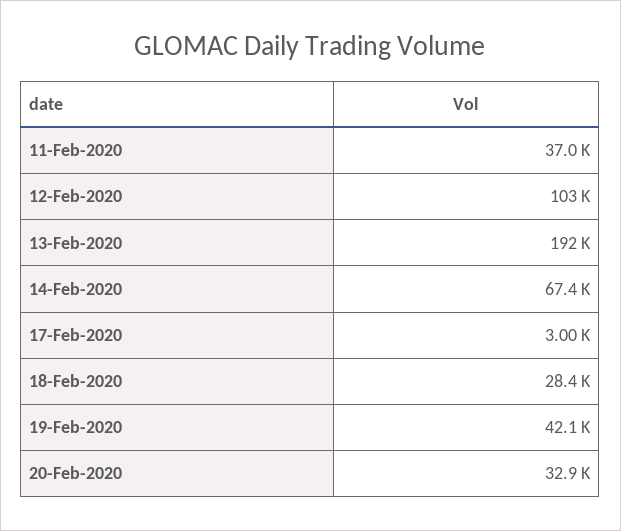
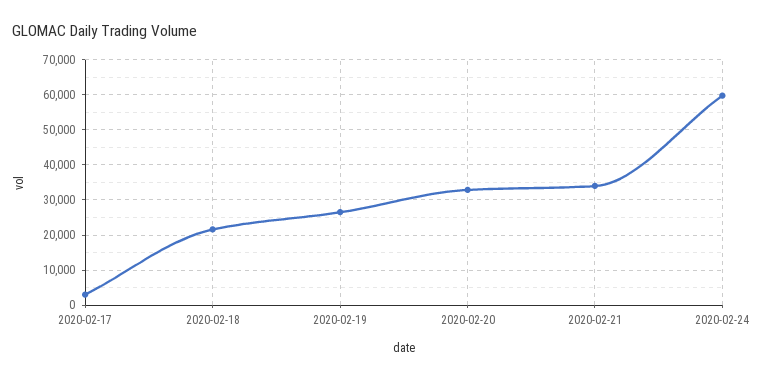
11-Feb-2020: 37000 -> none
12-Feb-2020: 103000 -> none
13-Feb-2020: 192000 -> none
14-Feb-2020: 67400 -> none
18-Feb-2020: 28400 -> 22000
19-Feb-2020: 42100 -> 26000
2020-02-21: none -> 34000
2020-02-24: none -> 60000

